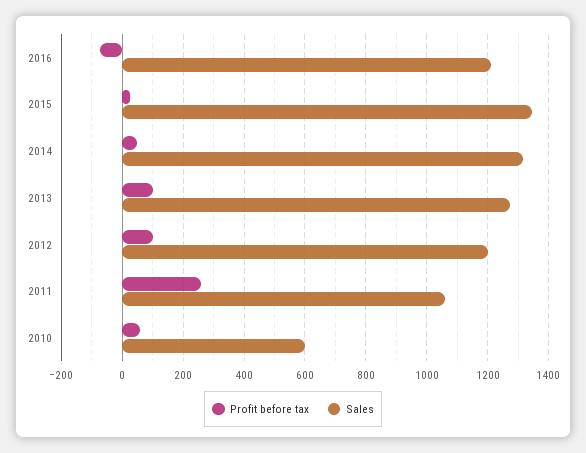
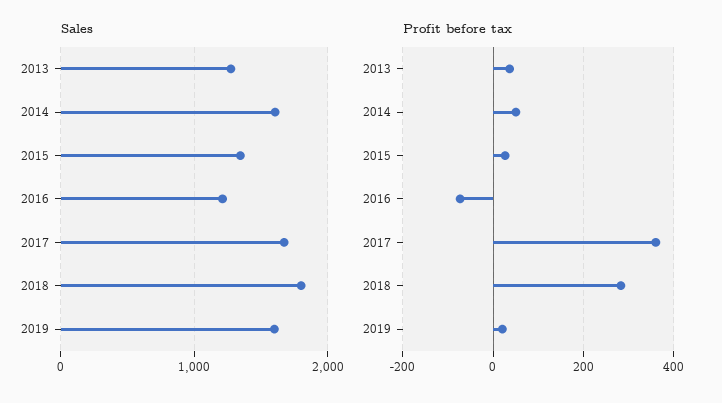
Sales, 2014: 1320 -> 1600
Profit before tax, 2013: 100 -> 40
Profit before tax, 2012: 100 -> none
Sales, 2012: 1200 -> none
Profit before tax, 2011: 260 -> none
Sales, 2011: 1060 -> none
Profit before tax, 2010: 60 -> none
Sales, 2010: 600 -> none
Sales, 2017: none -> 1700
Sales, 2018: none -> 1800
Sales, 2019: none -> 1600
Profit before tax, 2017: none -> 360
Profit before tax, 2018: none -> 280
Profit before tax, 2019: none -> 20

